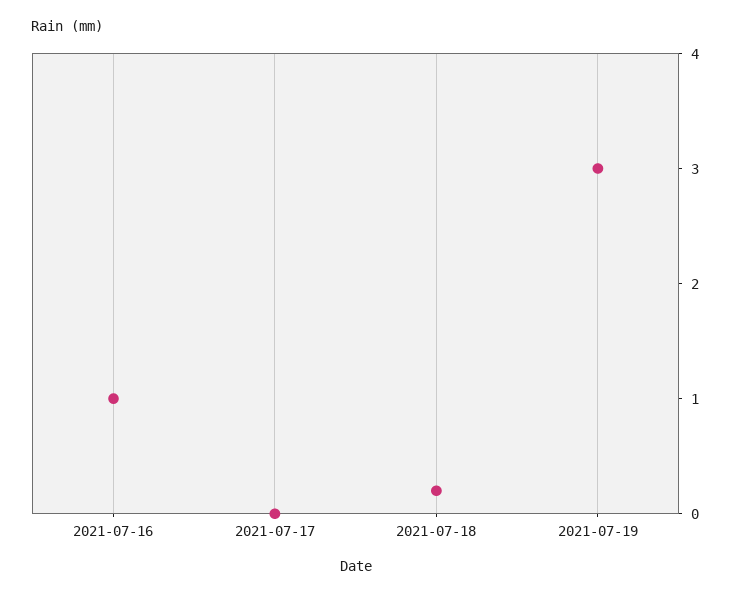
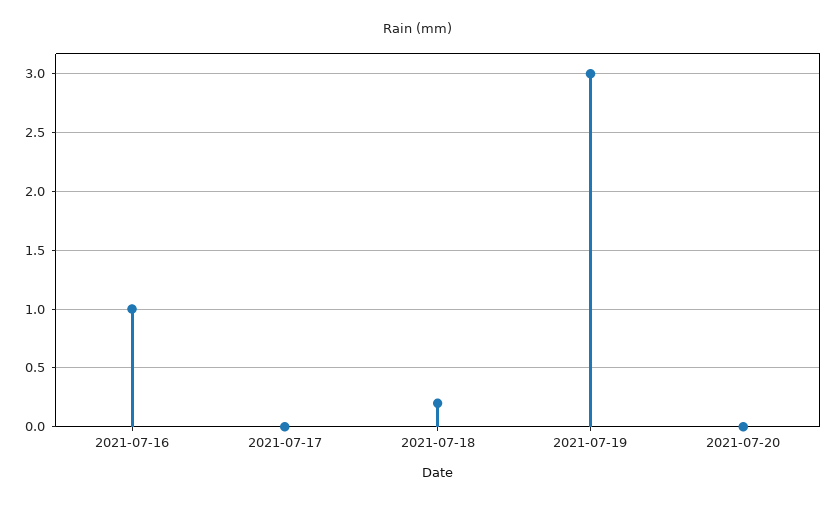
2021-07-20: none -> 0

